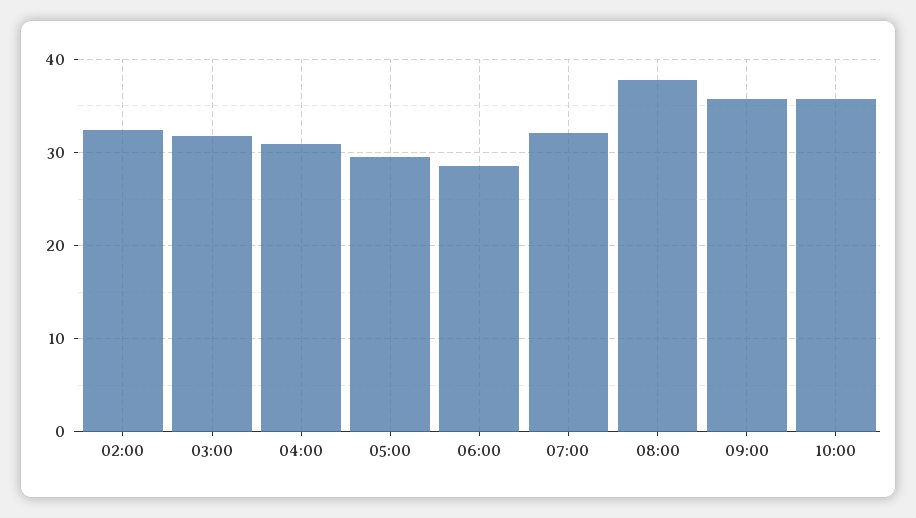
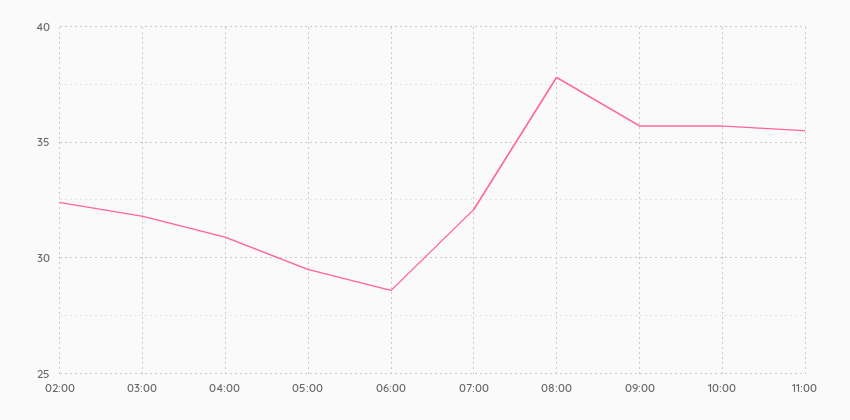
11:00: none -> 35.5

